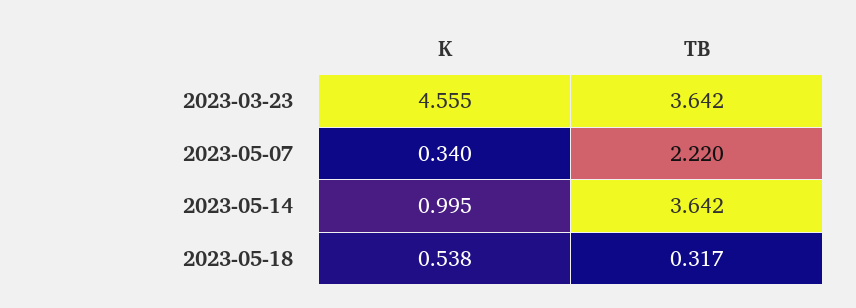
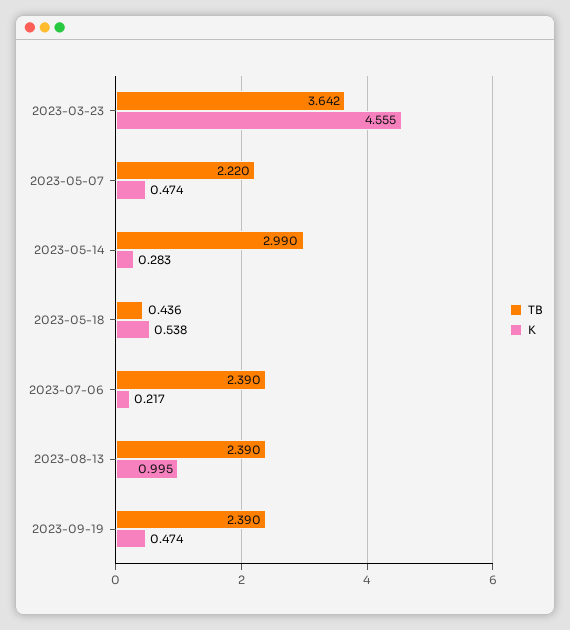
K, 2023-05-07: 0.34 -> 0.474
K, 2023-05-14: 0.995 -> 0.283
TB, 2023-05-14: 3.642 -> 2.99
TB, 2023-05-18: 0.317 -> 0.436
TB, 2023-07-06: none -> 2.39
K, 2023-07-06: none -> 0.217
TB, 2023-08-13: none -> 2.39
K, 2023-08-13: none -> 0.995
TB, 2023-09-19: none -> 2.39
K, 2023-09-19: none -> 0.474

